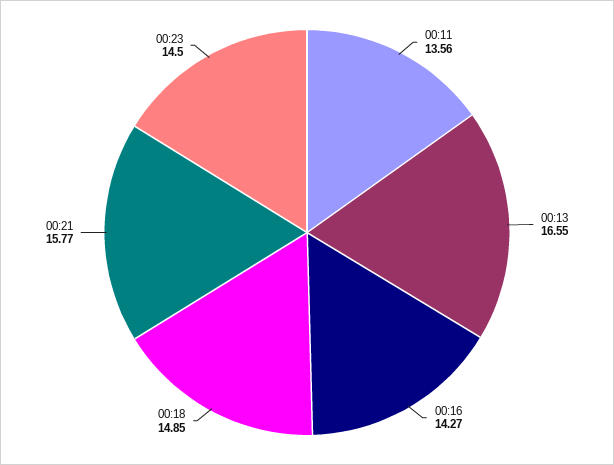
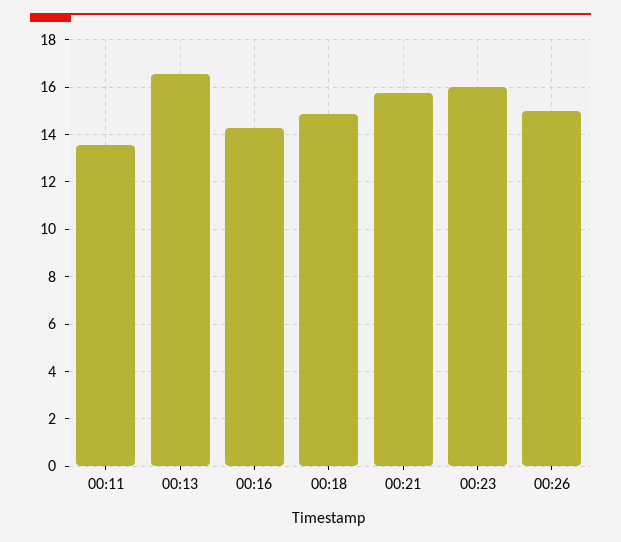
00:23: 14.5 -> 16
00:26: none -> 15

